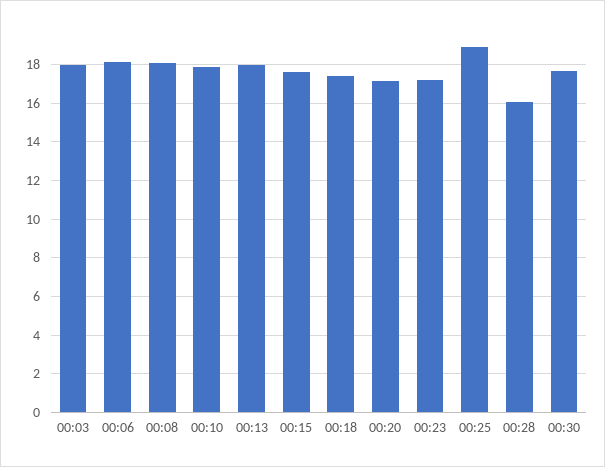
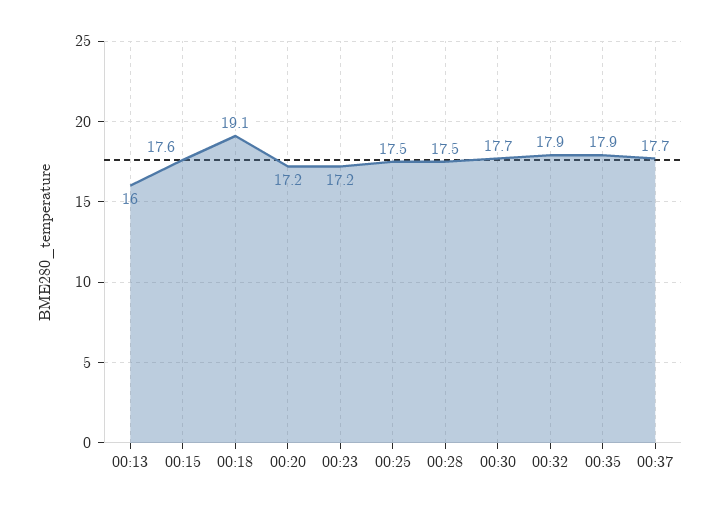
00:03: 18 -> none
00:06: 18 -> none
00:08: 18 -> none
00:10: 18 -> none
00:13: 18 -> 16
00:18: 17.5 -> 19.1
00:25: 19 -> 17.5
00:28: 16 -> 17.5
00:32: none -> 17.9
00:35: none -> 17.9
00:37: none -> 17.7

